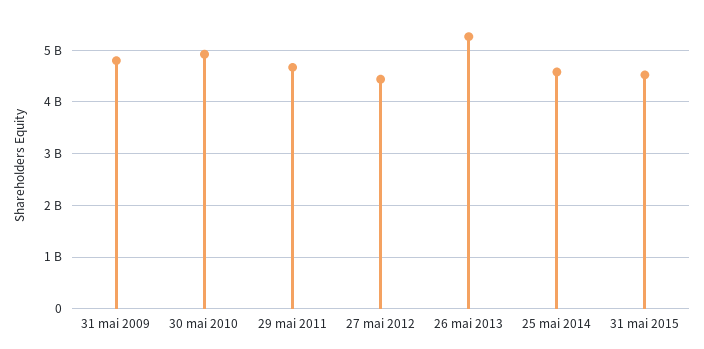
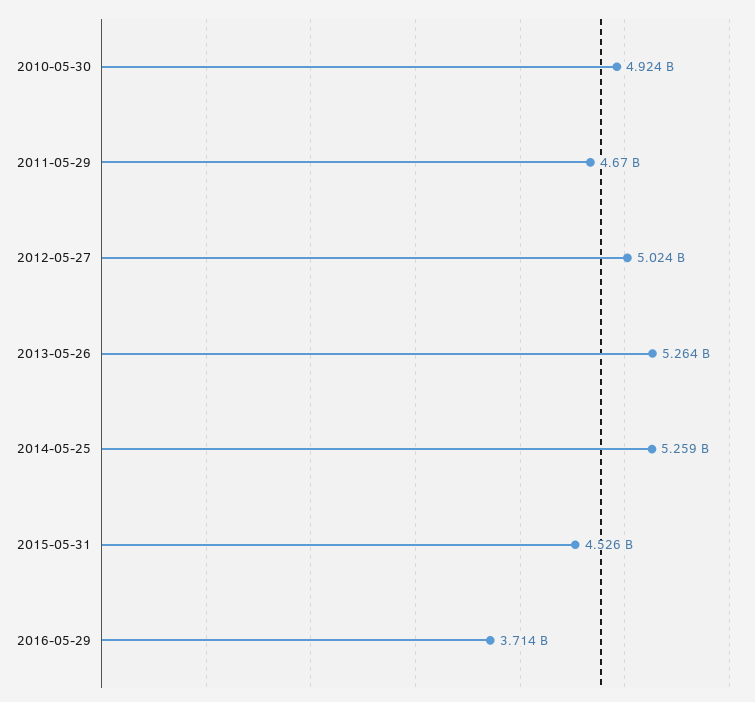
31 mai 2009: 4800000000 -> none
27 mai 2012: 4400000000 -> 5024000000
25 mai 2014: 4600000000 -> 5259000000
2016-05-29: none -> 3714000000

